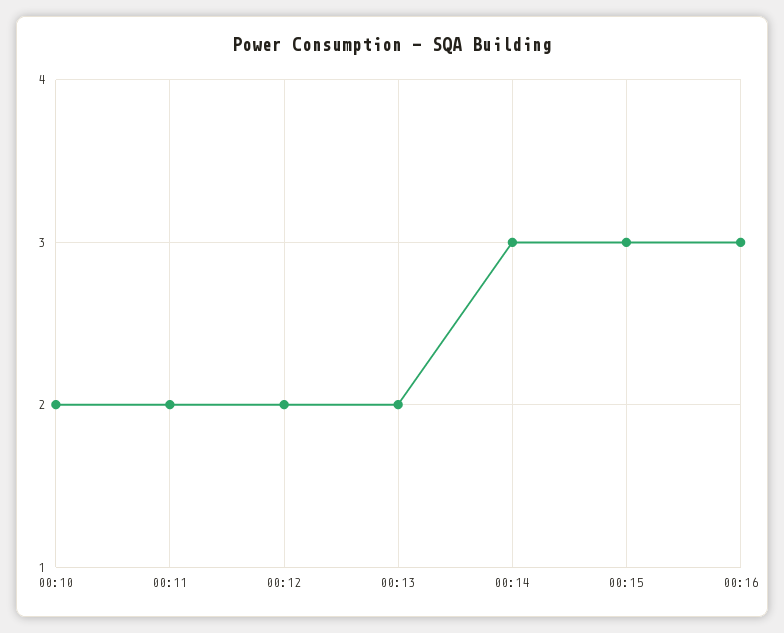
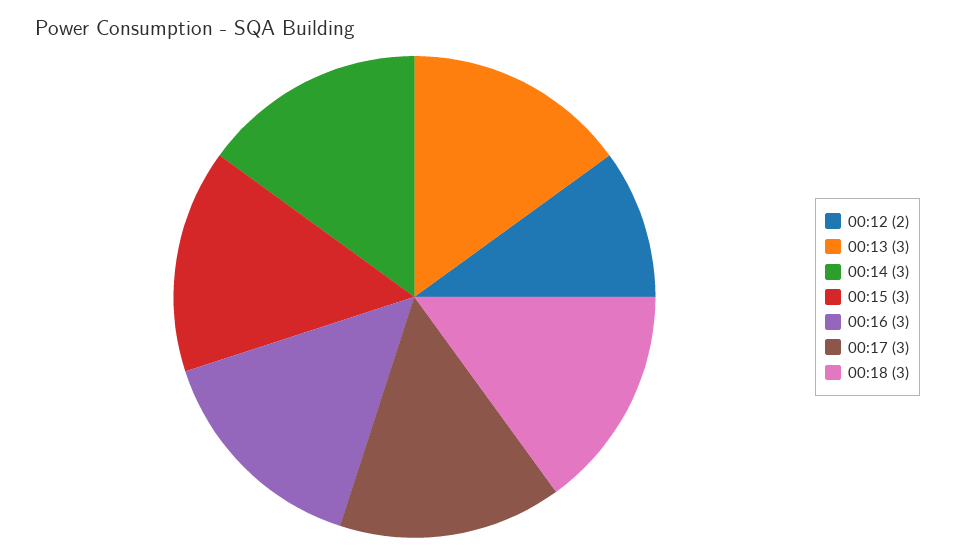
00:10: 2 -> none
00:11: 2 -> none
00:13: 2 -> 3
00:17: none -> 3
00:18: none -> 3

